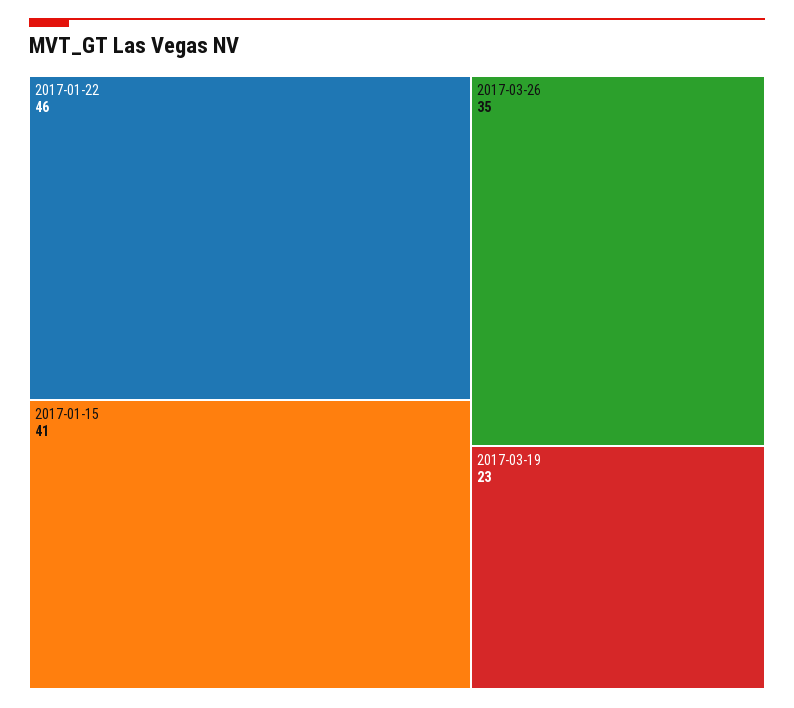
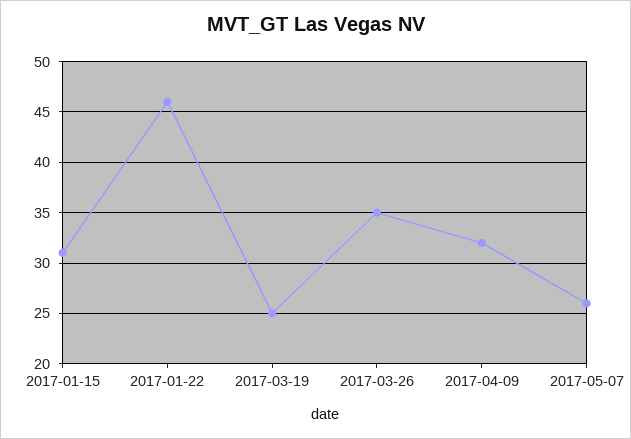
2017-01-15: 41 -> 31
2017-03-19: 23 -> 25
2017-04-09: none -> 32
2017-05-07: none -> 26

